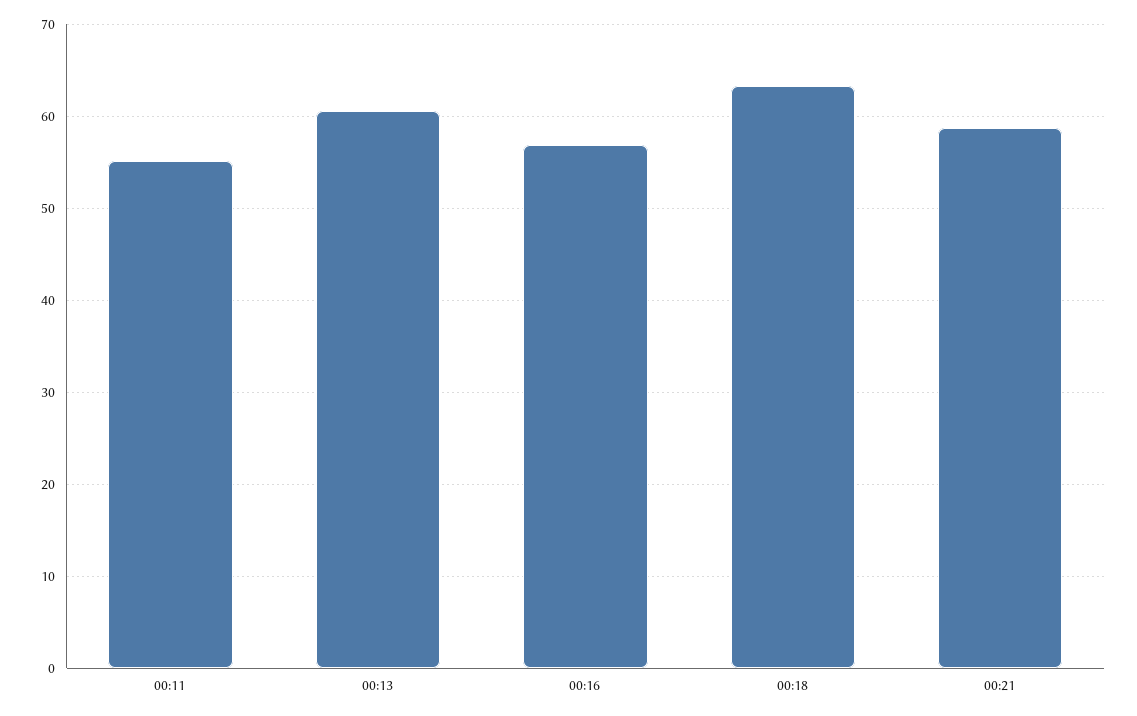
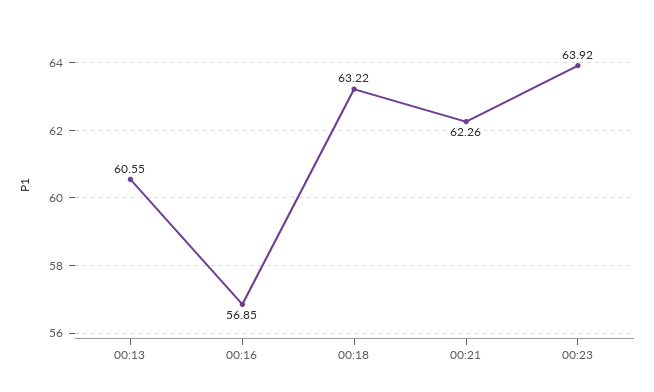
00:11: 55 -> none
00:21: 59 -> 62.26
00:23: none -> 63.92

